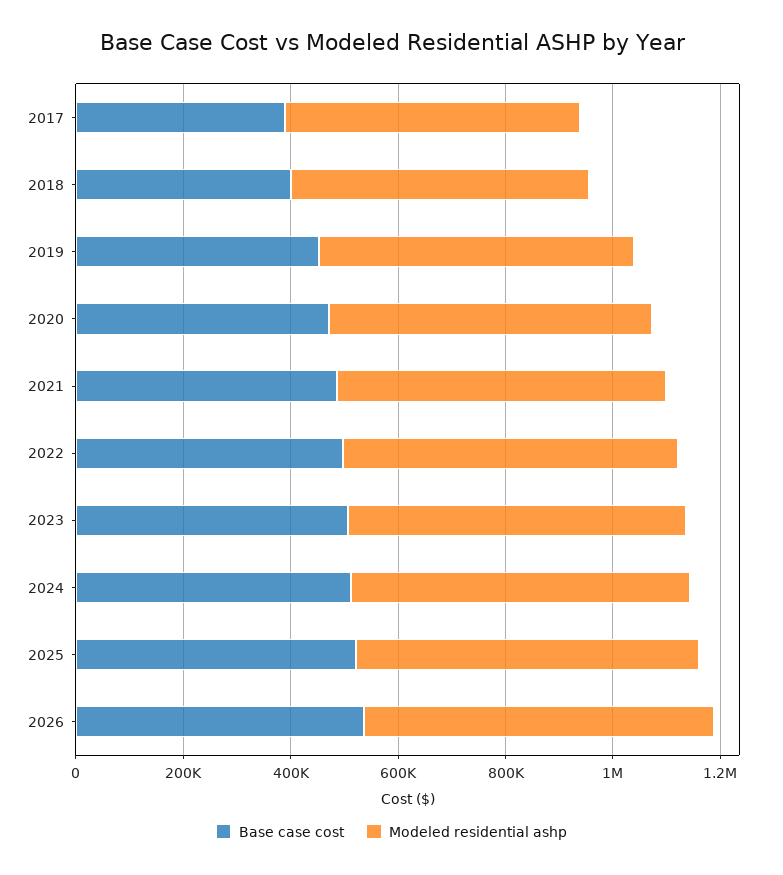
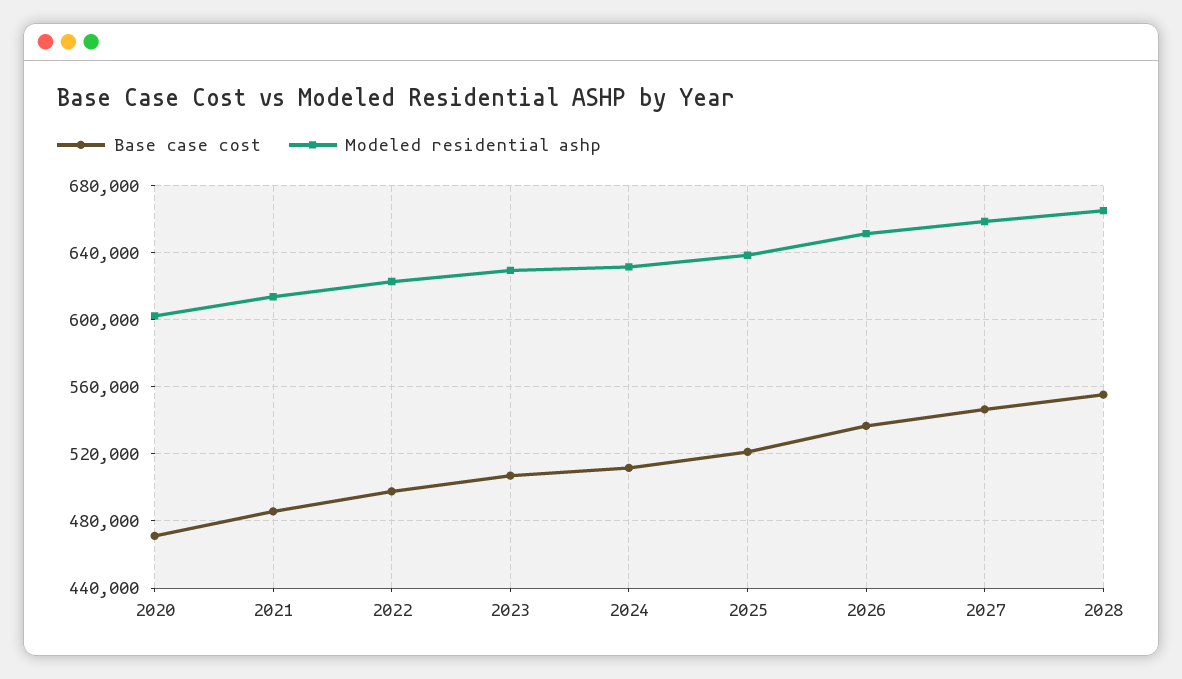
Base case cost, 2017: 400000 -> none
Modeled residential ashp, 2017: 550000 -> none
Base case cost, 2018: 400000 -> none
Modeled residential ashp, 2018: 550000 -> none
Base case cost, 2019: 450000 -> none
Modeled residential ashp, 2019: 600000 -> none
Base case cost, 2027: none -> 545000
Modeled residential ashp, 2027: none -> 660000
Base case cost, 2028: none -> 555000
Modeled residential ashp, 2028: none -> 665000

